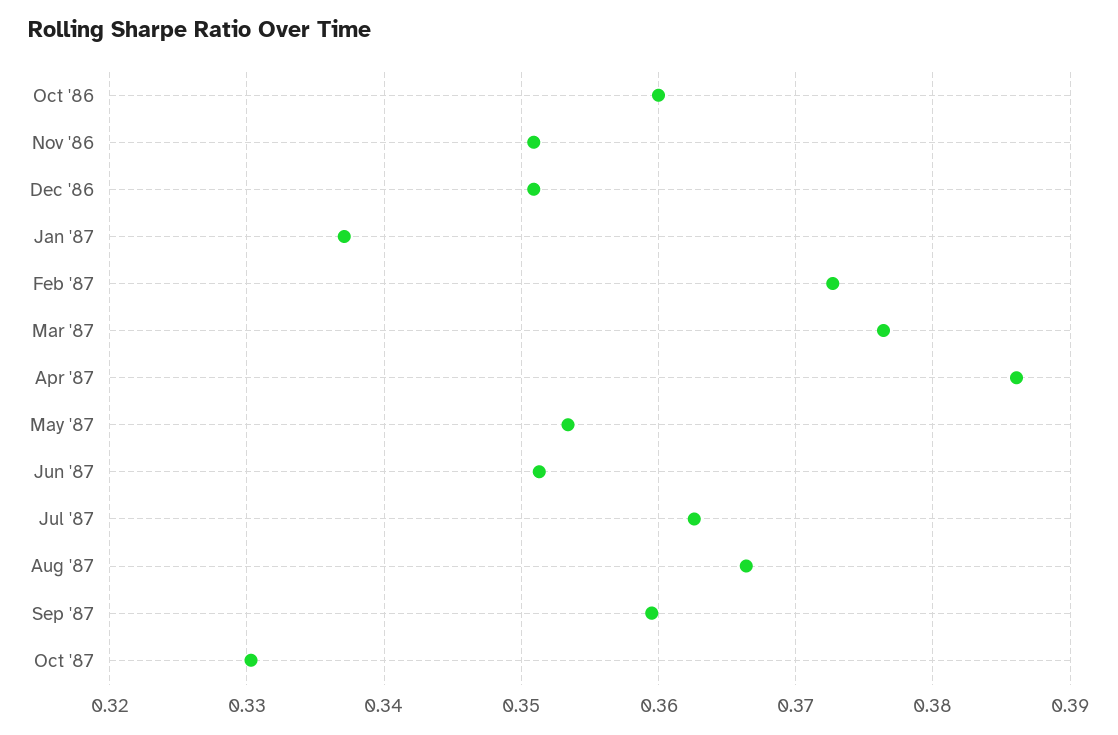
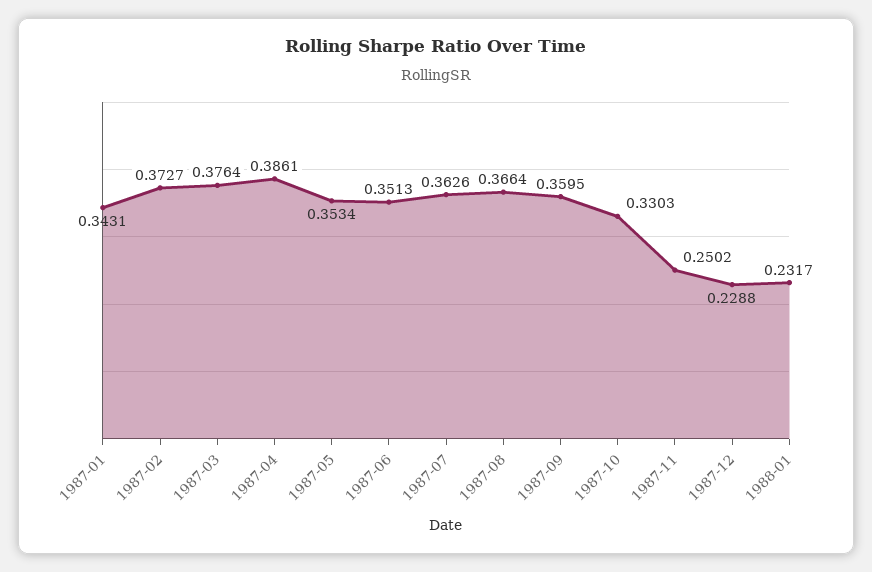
Oct '86: 0.36 -> none
Nov '86: 0.351 -> none
Dec '86: 0.351 -> none
Jan '87: 0.337 -> 0.3431
1987-11: none -> 0.2502
1987-12: none -> 0.2288
1988-01: none -> 0.2317

